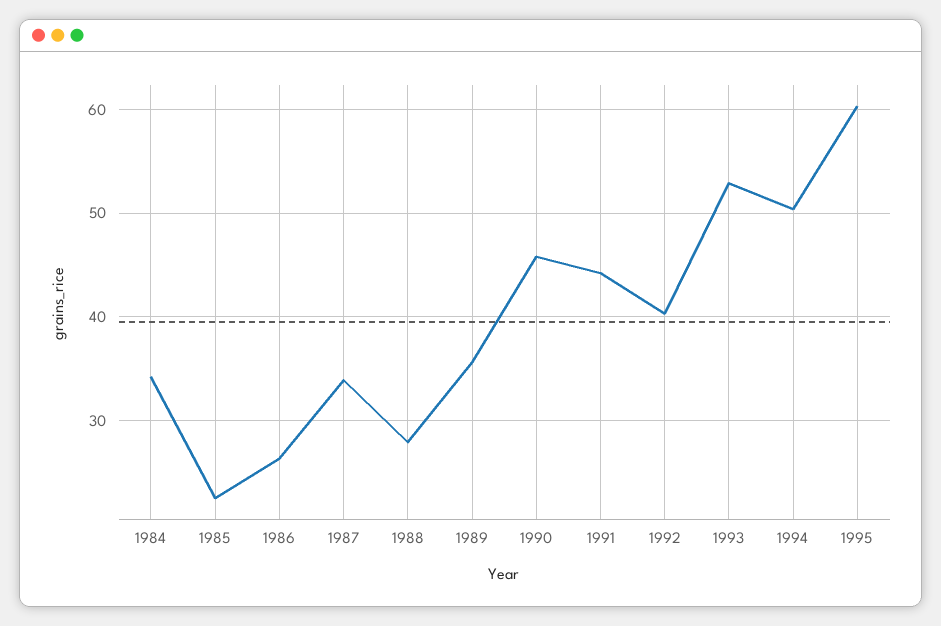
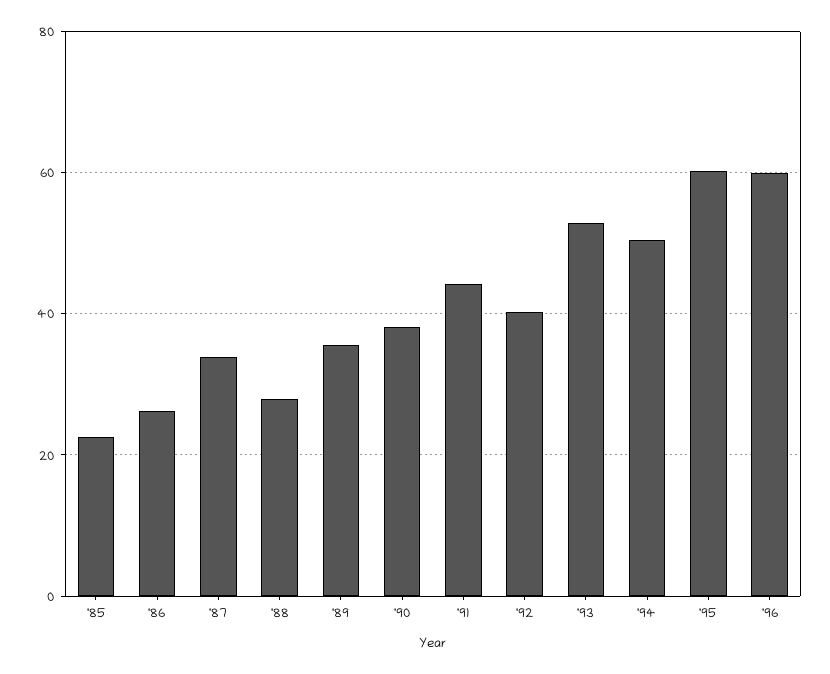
1984: 34 -> none
1990: 46 -> 38
'96: none -> 60

